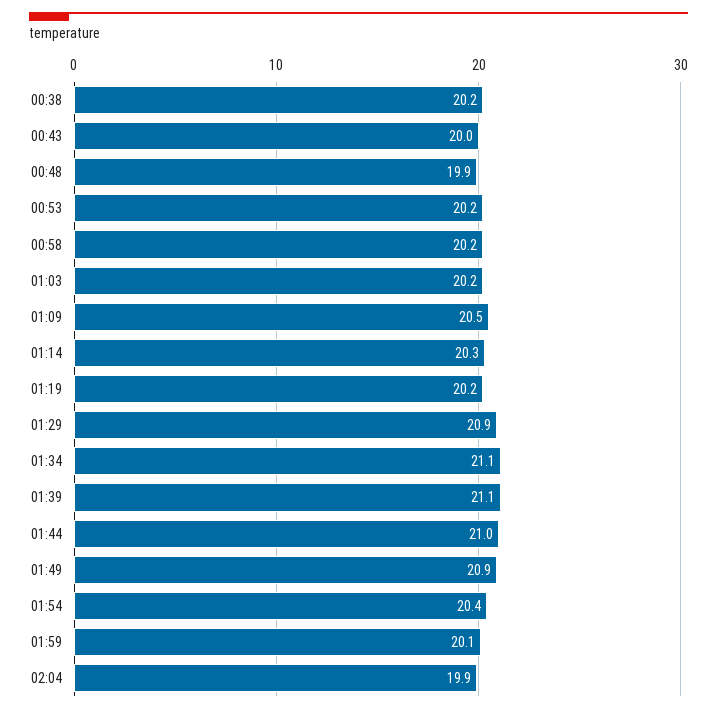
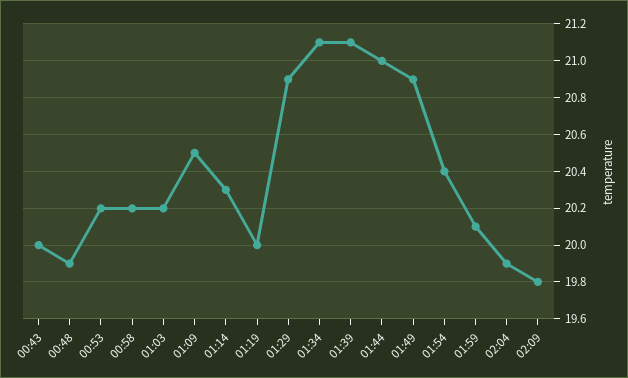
00:38: 20.2 -> none
01:19: 20.2 -> 20
02:09: none -> 19.8

